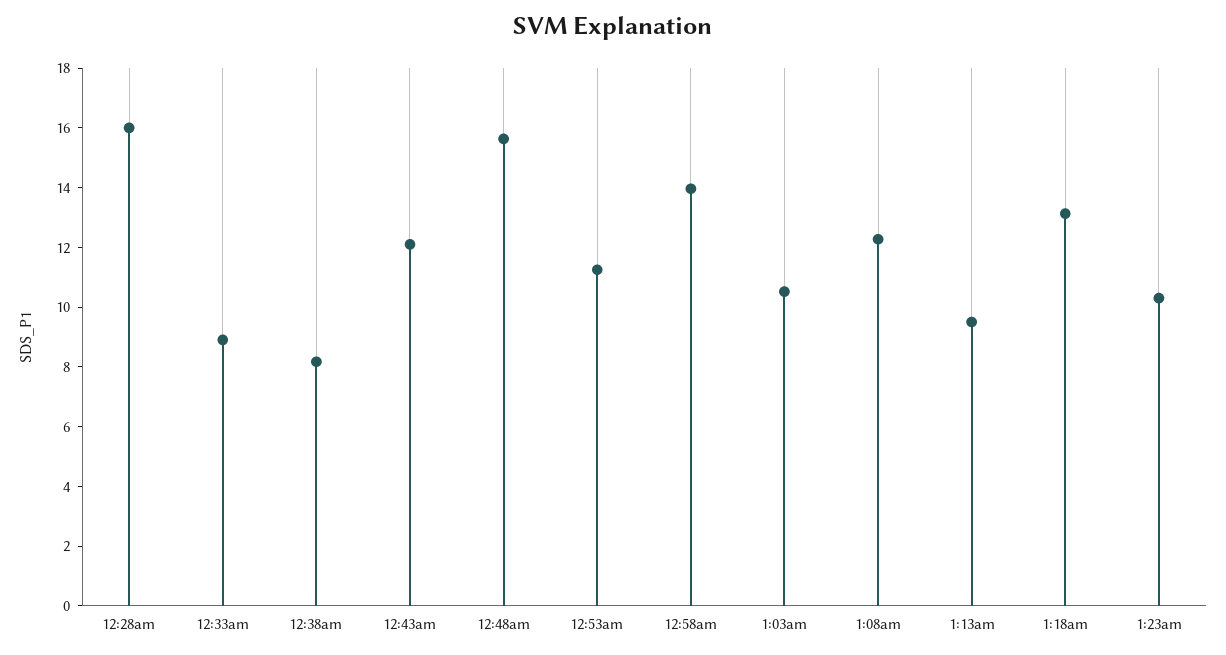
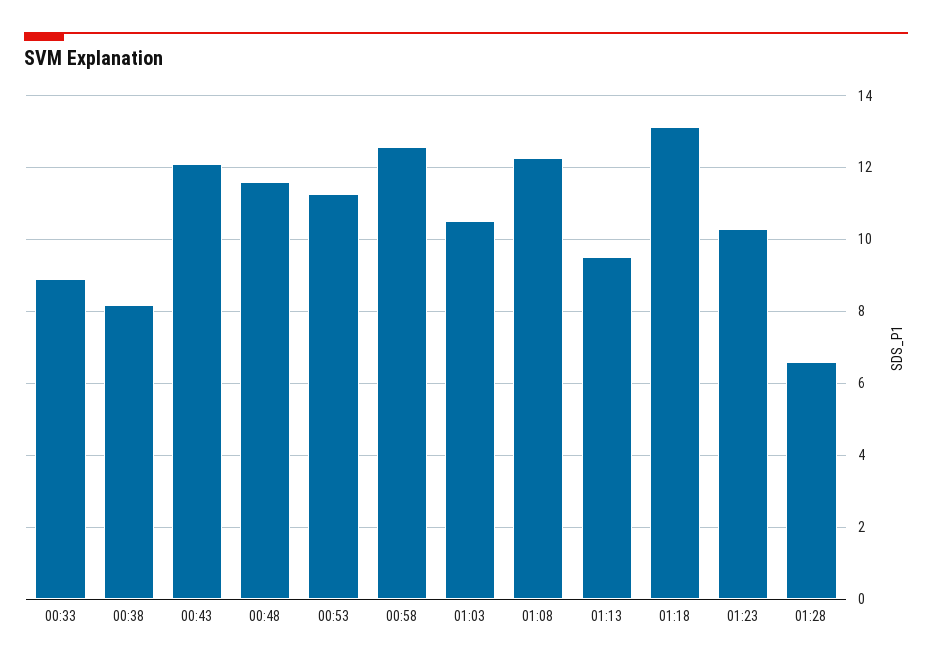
12:28am: 16 -> none
12:48am: 15.5 -> 11.6
12:58am: 14 -> 12.6
01:28: none -> 6.6

